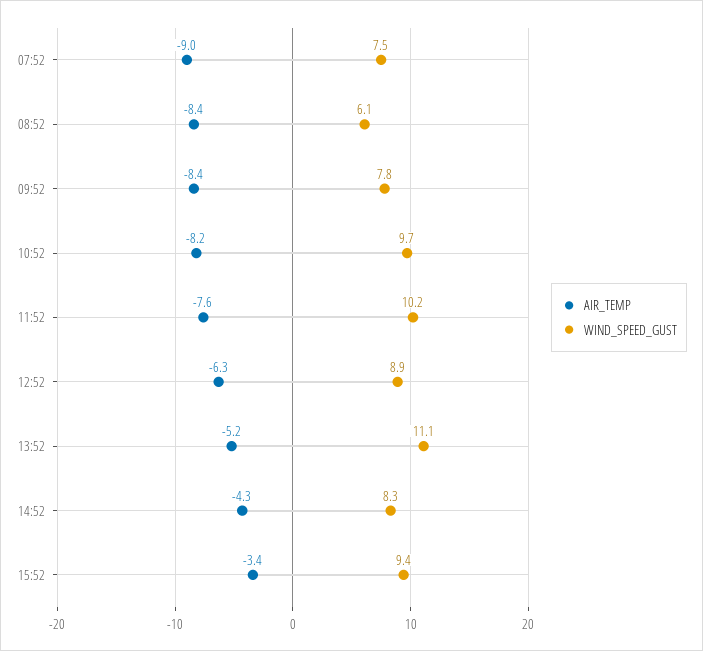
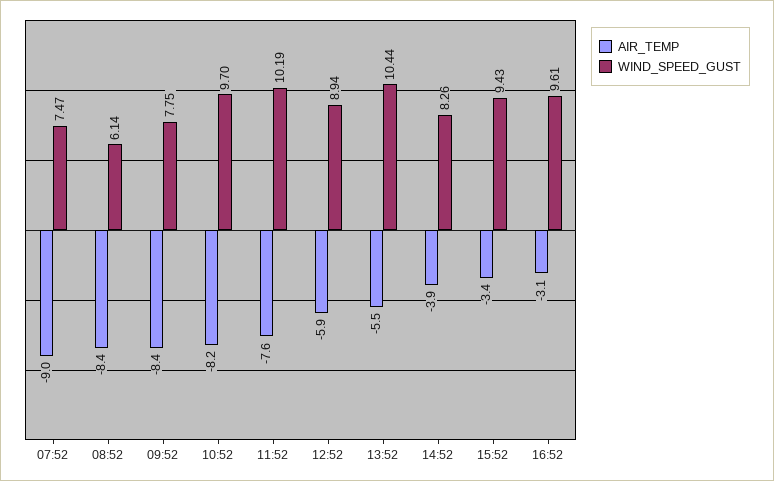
AIR_TEMP, 12:52: -6.3 -> -5.9
AIR_TEMP, 13:52: -5.2 -> -5.5
WIND_SPEED_GUST, 13:52: 11.1 -> 10.44
AIR_TEMP, 14:52: -4.3 -> -3.9
AIR_TEMP, 16:52: none -> -3.1
WIND_SPEED_GUST, 16:52: none -> 9.61

